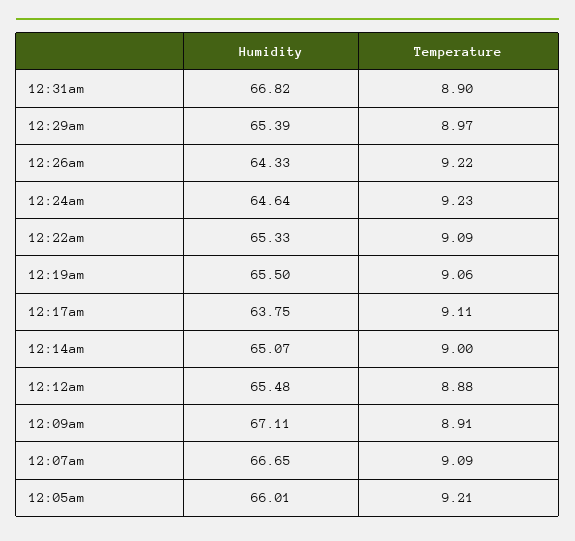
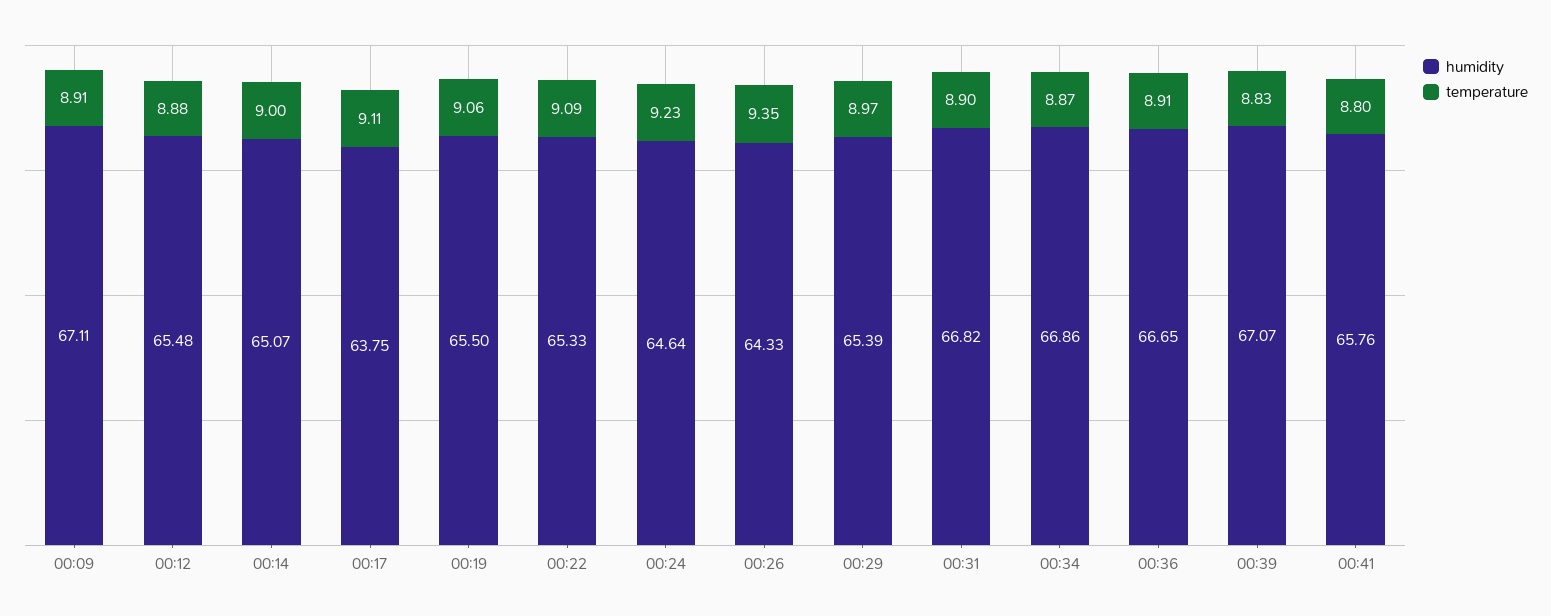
Temperature, 12:26am: 9.22 -> 9.35
Humidity, 12:07am: 66.65 -> none
Temperature, 12:07am: 9.09 -> none
Humidity, 12:05am: 66.01 -> none
Temperature, 12:05am: 9.21 -> none
Humidity, 00:34: none -> 66.86
Temperature, 00:34: none -> 8.87
Humidity, 00:36: none -> 66.65
Temperature, 00:36: none -> 8.91
Humidity, 00:39: none -> 67.07
Temperature, 00:39: none -> 8.83
Humidity, 00:41: none -> 65.76
Temperature, 00:41: none -> 8.8

